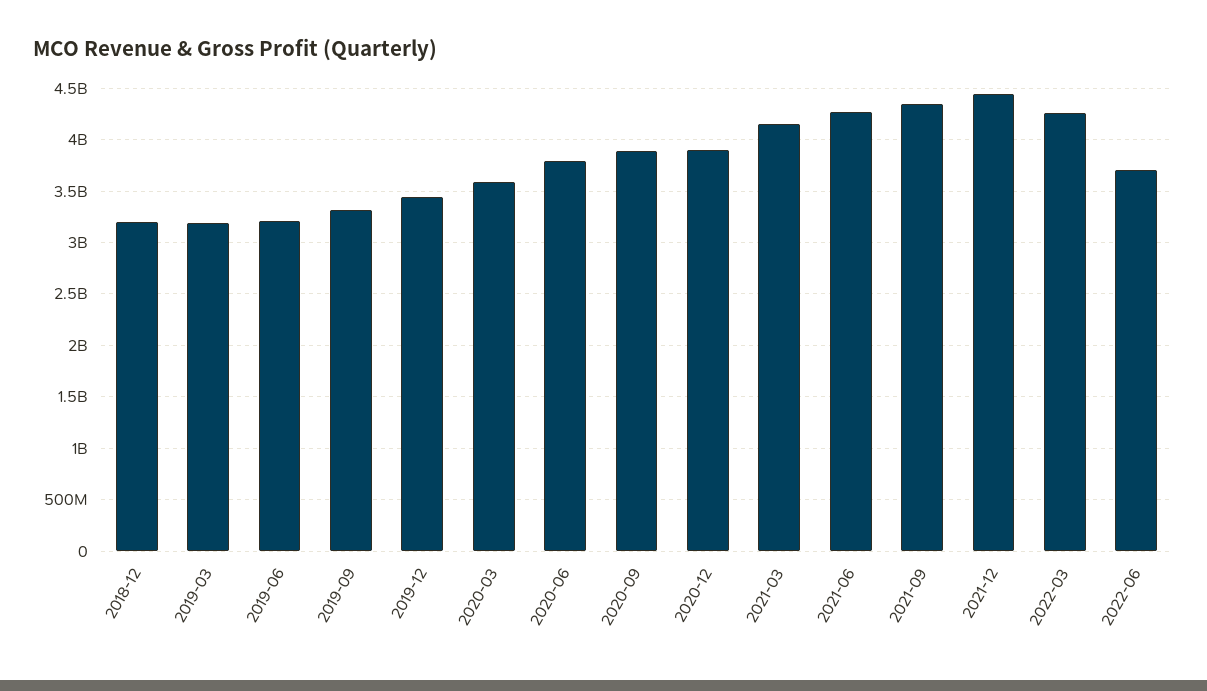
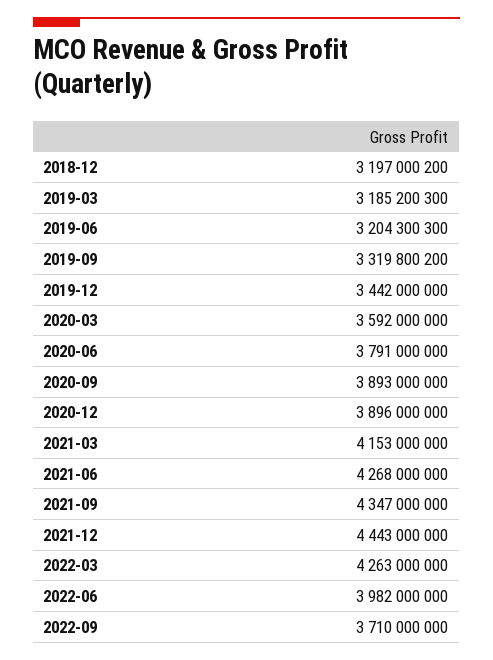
2022-06: 3700000000 -> 3982000000
2022-09: none -> 3710000000

